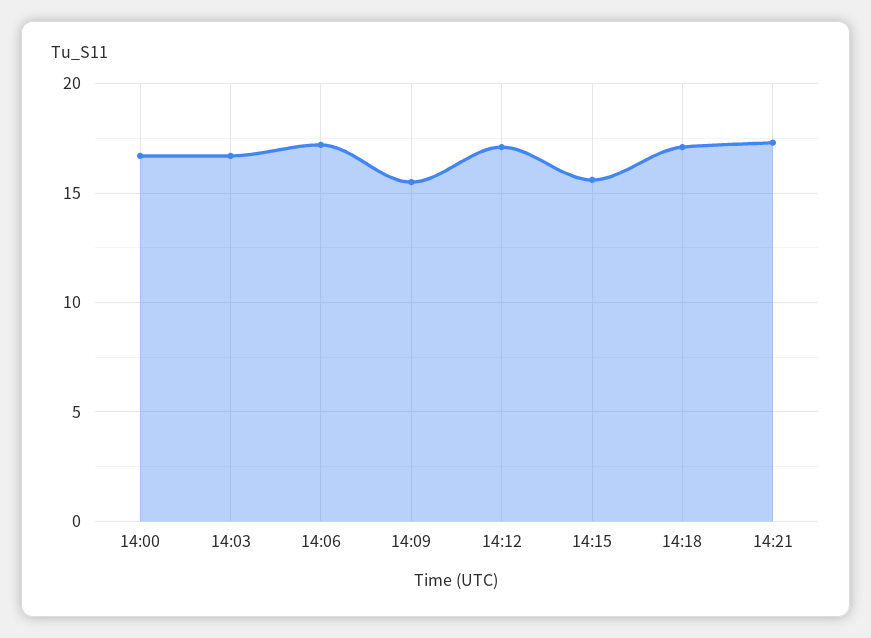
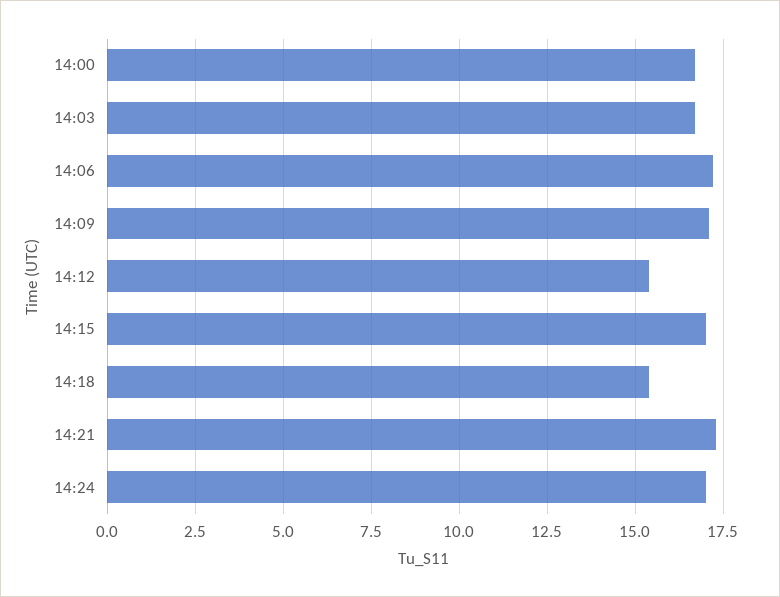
14:09: 15.5 -> 17
14:12: 17 -> 15.5
14:15: 15.5 -> 17
14:18: 17 -> 15.5
14:24: none -> 17

